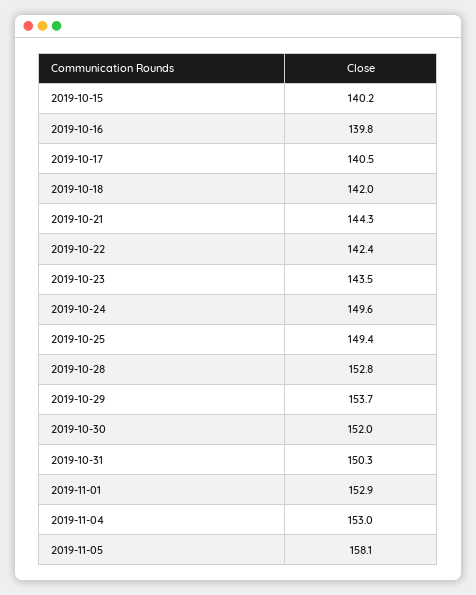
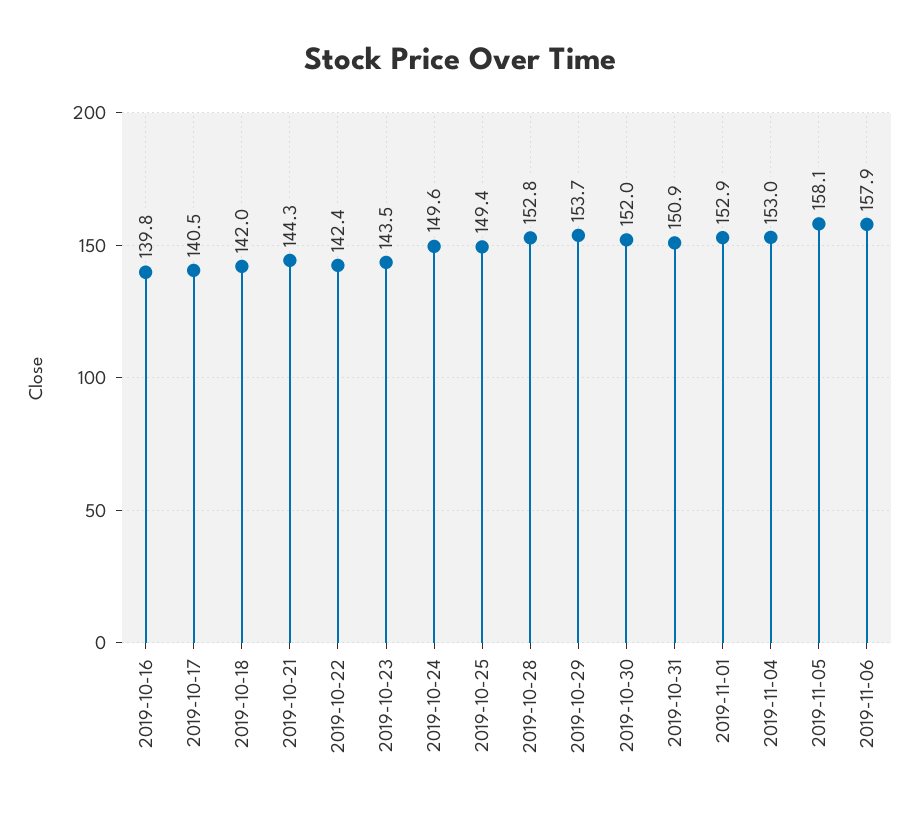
2019-10-15: 140.2 -> none
2019-10-31: 150.3 -> 150.9
2019-11-06: none -> 157.9

